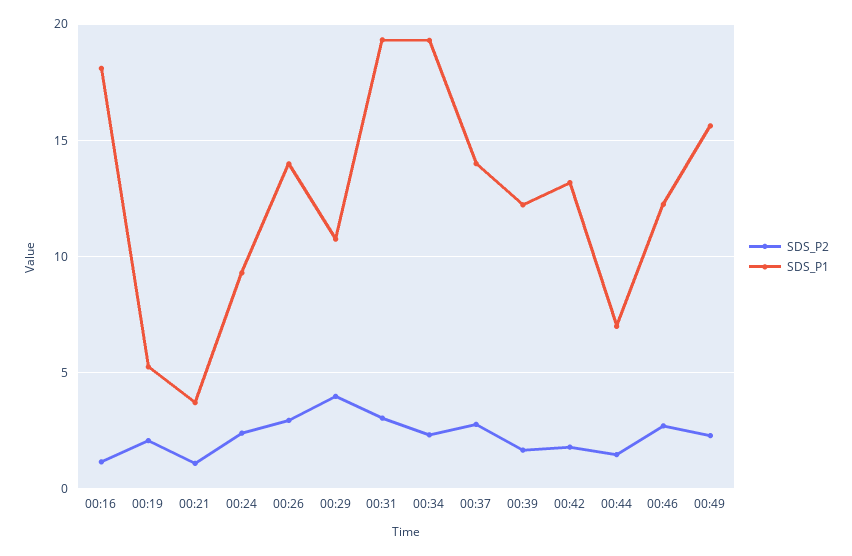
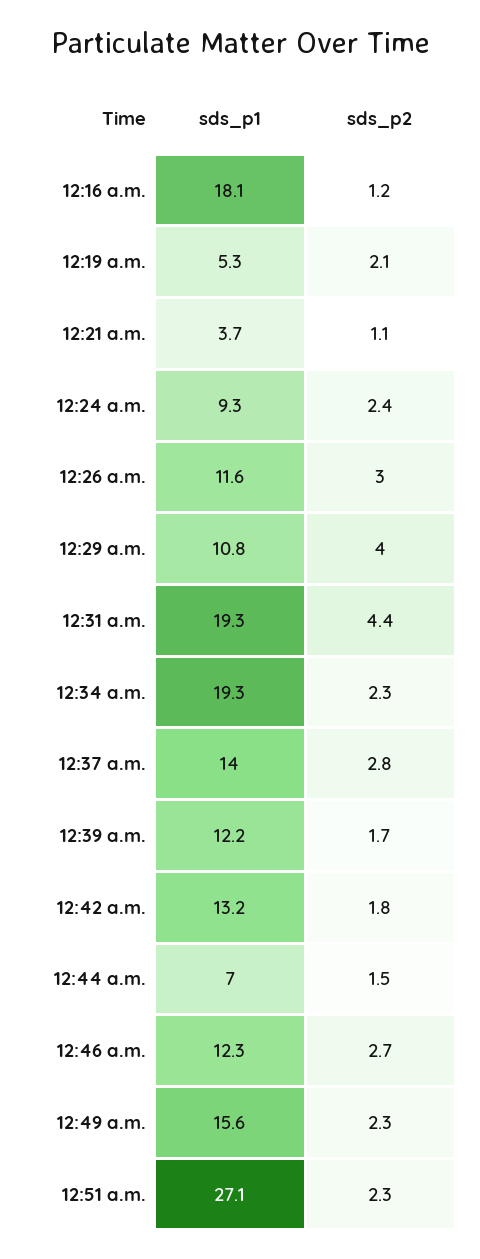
SDS_P1, 00:26: 14 -> 11.6
SDS_P2, 00:31: 3 -> 4.4
SDS_P1, 12:51 a.m.: none -> 27.1
SDS_P2, 12:51 a.m.: none -> 2.3

